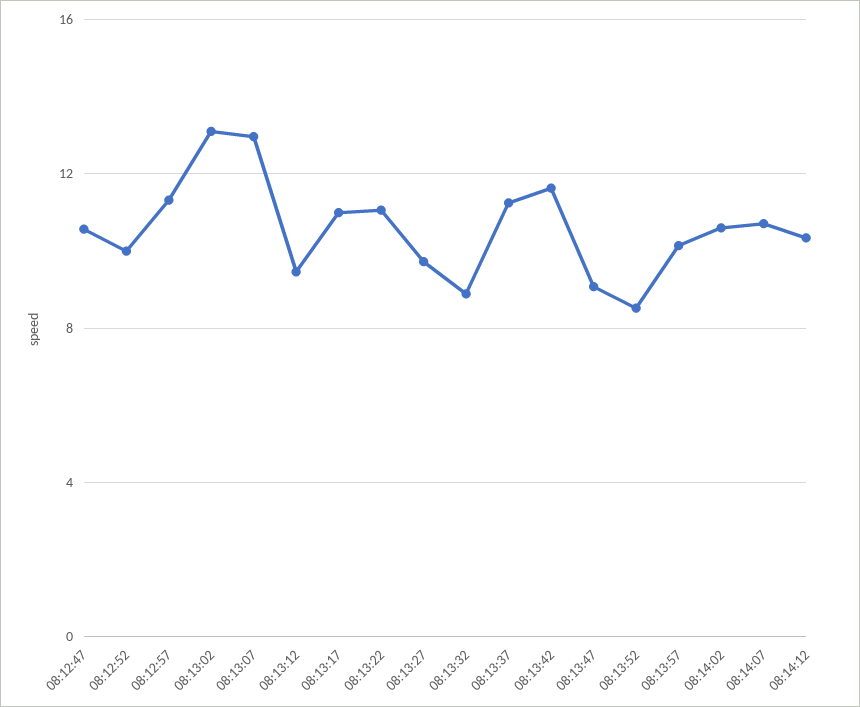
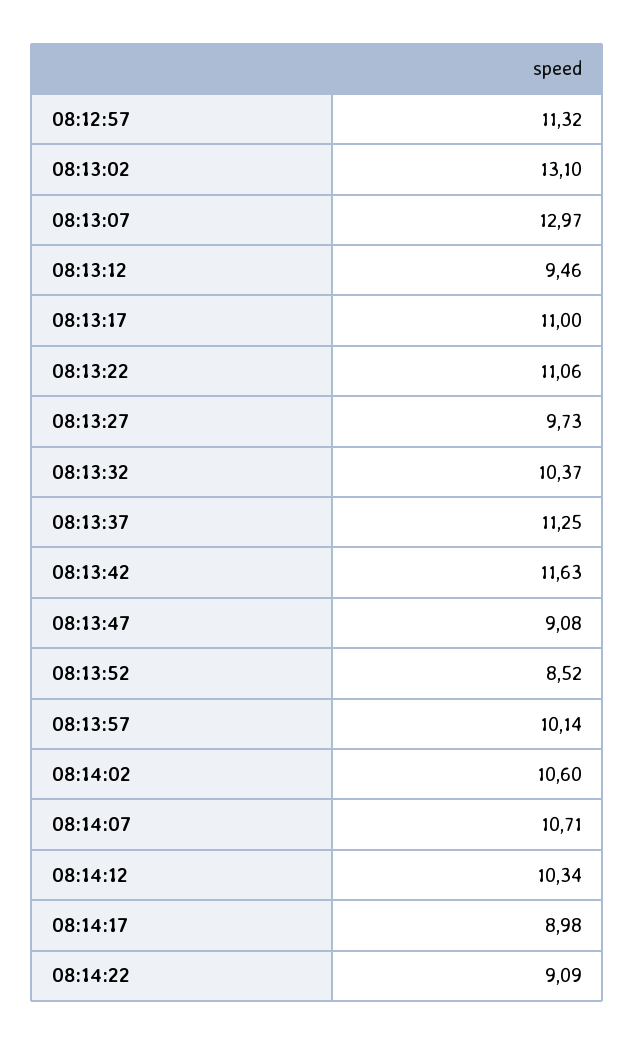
08:12:47: 10.5 -> none
08:12:52: 10 -> none
08:13:32: 9 -> 10.37
08:14:17: none -> 8.98
08:14:22: none -> 9.09

